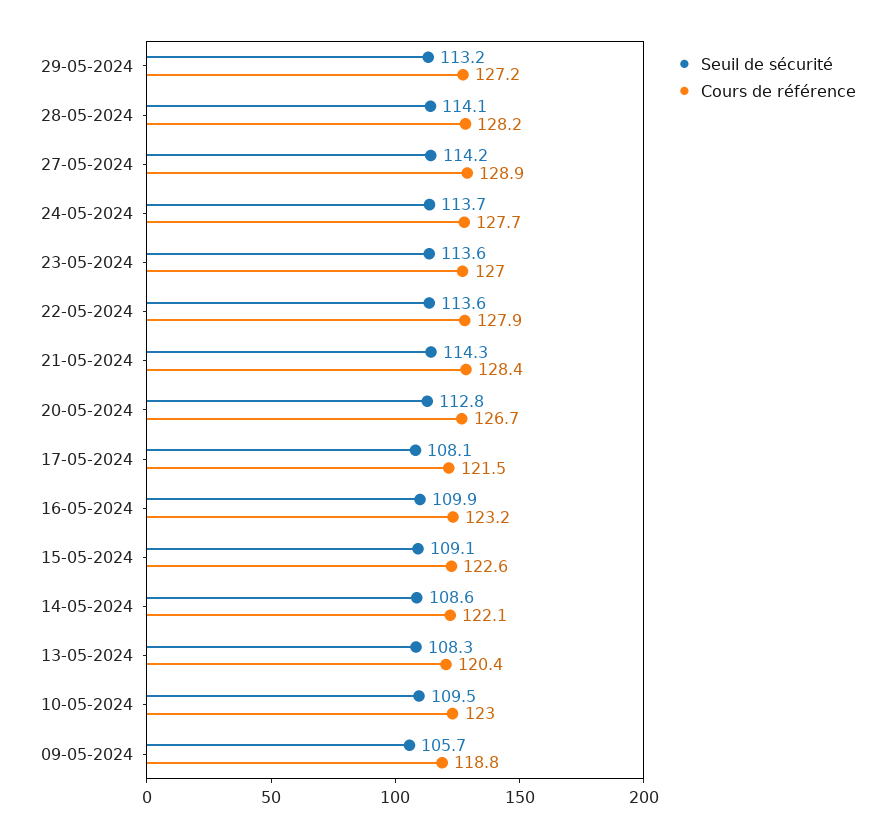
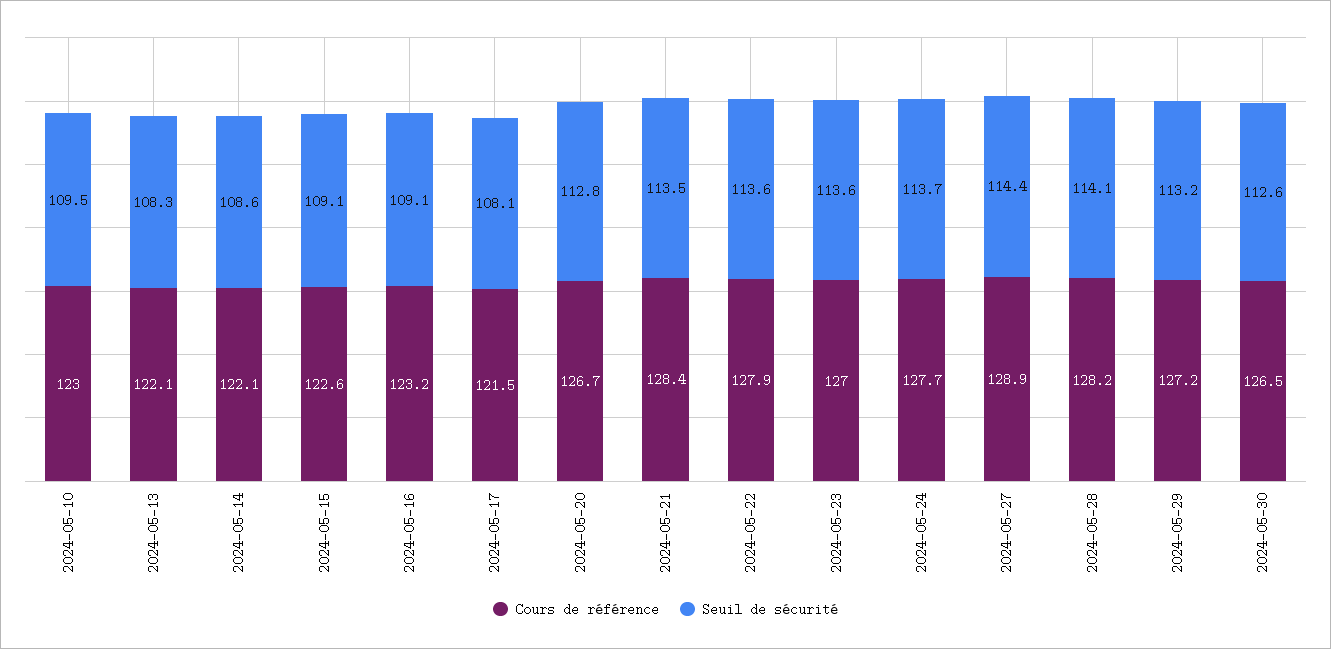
Seuil de sécurité, 27-05-2024: 114.2 -> 114.4
Seuil de sécurité, 21-05-2024: 114.3 -> 113.5
Seuil de sécurité, 16-05-2024: 109.9 -> 109.1
Cours de référence, 13-05-2024: 120.4 -> 122.1
Seuil de sécurité, 09-05-2024: 105.7 -> none
Cours de référence, 09-05-2024: 118.8 -> none
Cours de référence, 2024-05-30: none -> 126.5
Seuil de sécurité, 2024-05-30: none -> 112.6

